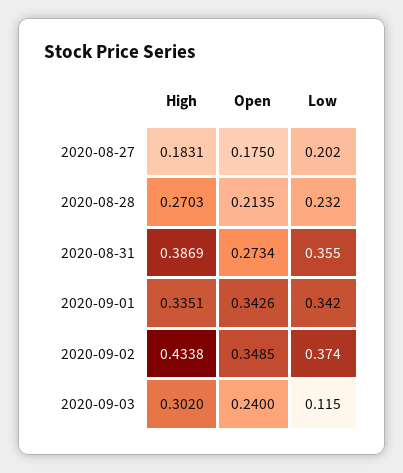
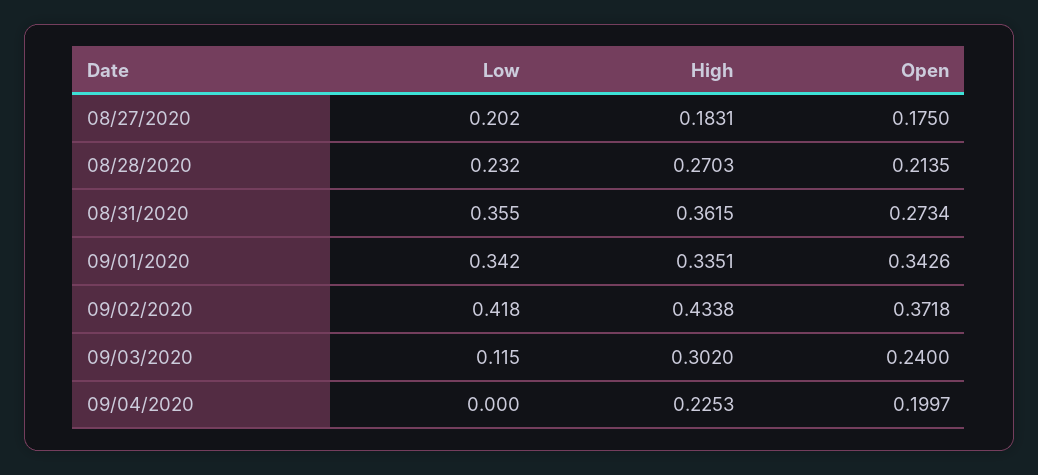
High, 2020-08-31: 0.3869 -> 0.3615
Open, 2020-09-02: 0.3485 -> 0.3718
Low, 2020-09-02: 0.374 -> 0.418
Low, 09/04/2020: none -> 0
High, 09/04/2020: none -> 0.2253
Open, 09/04/2020: none -> 0.1997

